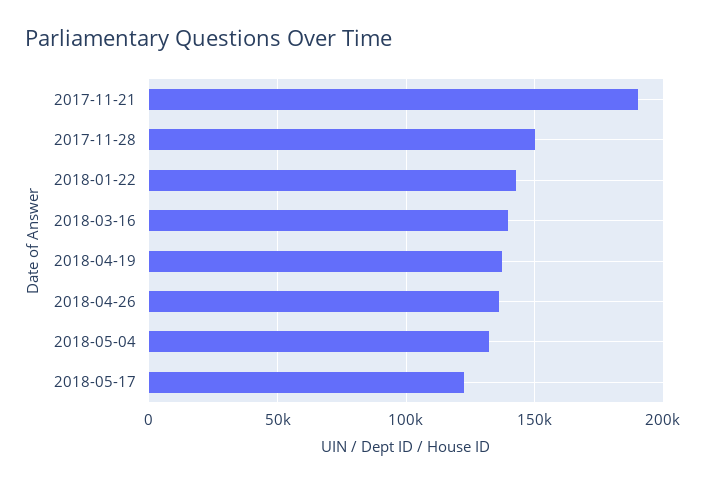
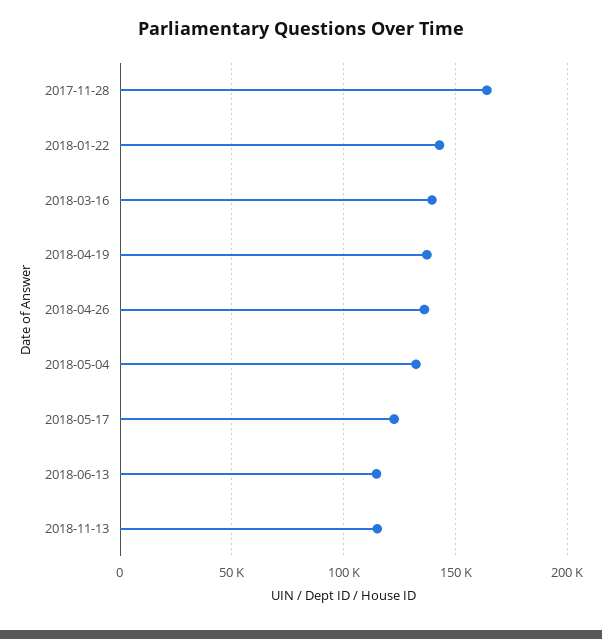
2017-11-21: 190000 -> none
2017-11-28: 150000 -> 165000
2018-06-13: none -> 115000
2018-11-13: none -> 115000

